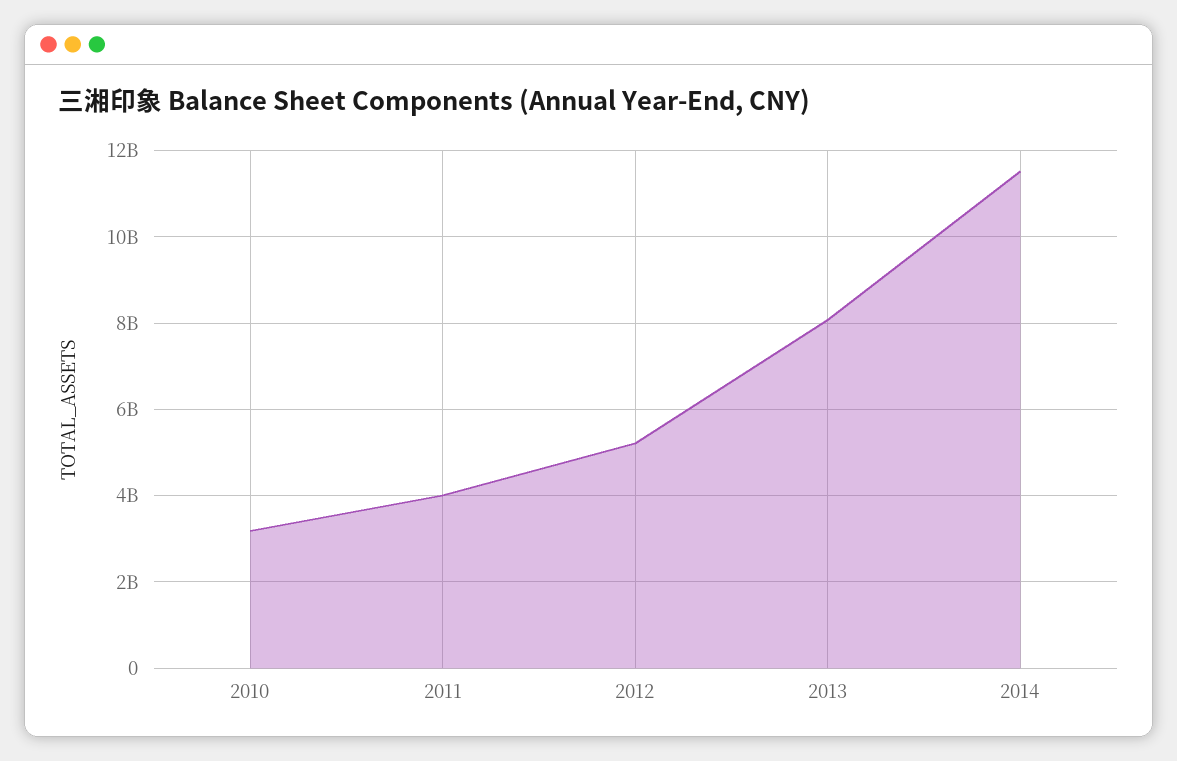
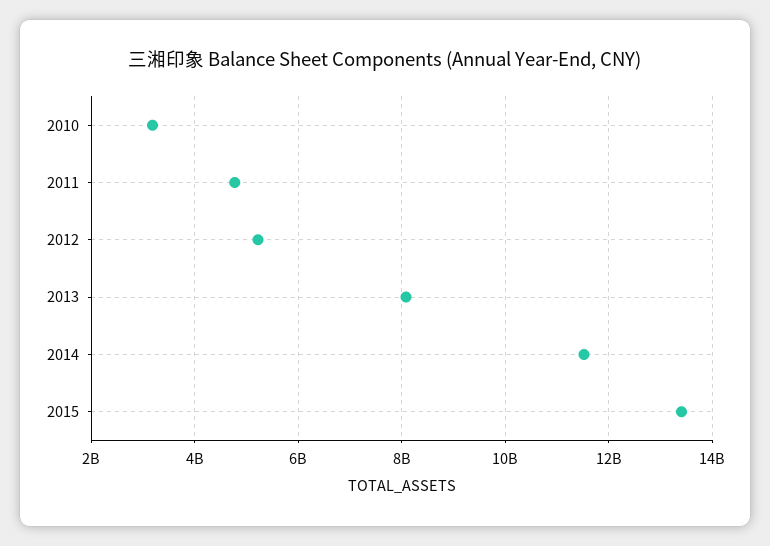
2011: 4000000000 -> 4800000000
2015: none -> 13400000000

